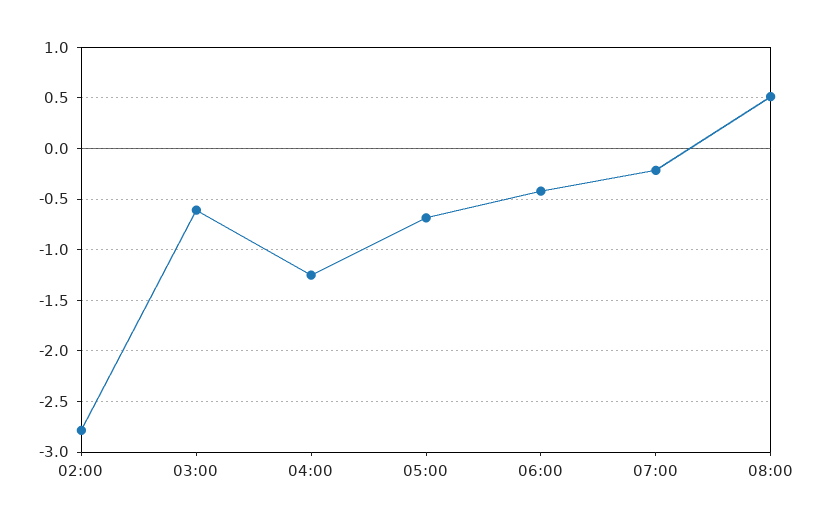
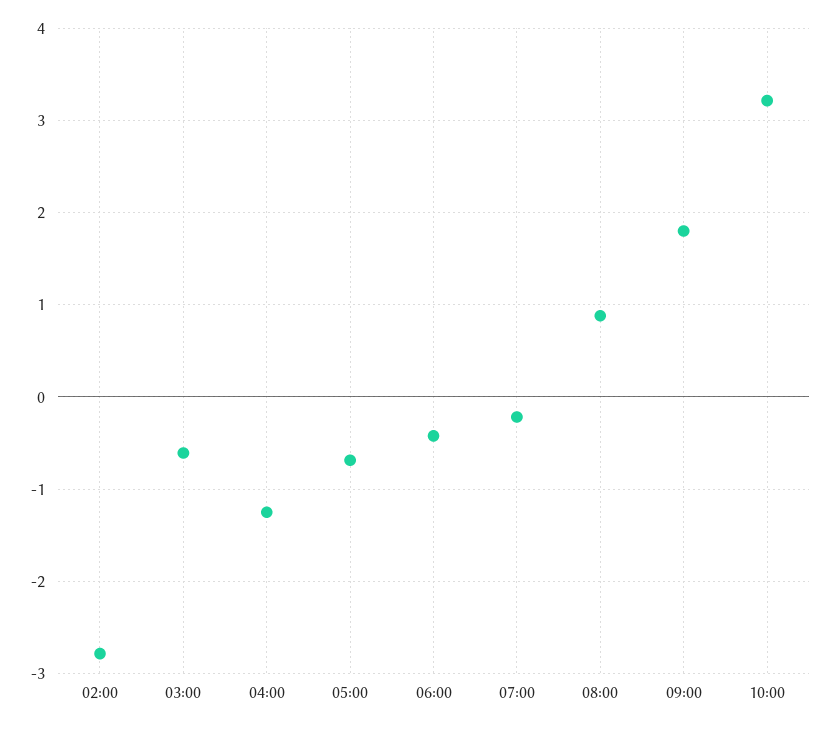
08:00: 0.5 -> 0.9
09:00: none -> 1.8
10:00: none -> 3.2

